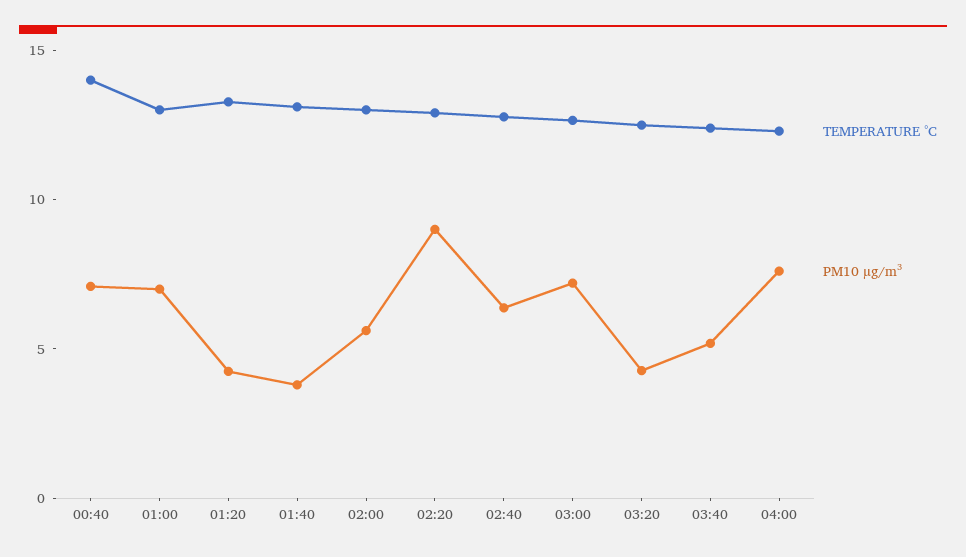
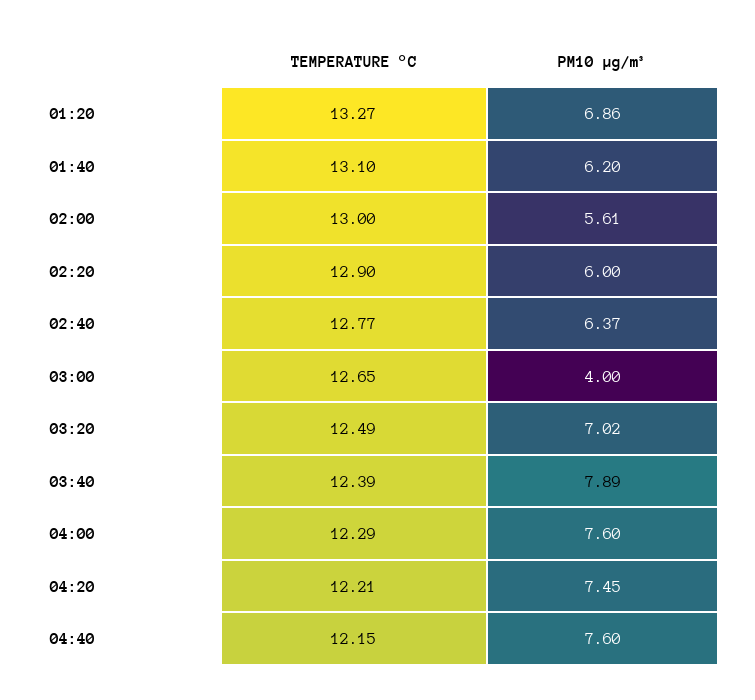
TEMPERATURE °C, 00:40: 14 -> none
PM10 µg/m³, 00:40: 7 -> none
TEMPERATURE °C, 01:00: 13 -> none
PM10 µg/m³, 01:00: 7 -> none
PM10 µg/m³, 01:20: 4 -> 6.86
PM10 µg/m³, 01:40: 4 -> 6.2
PM10 µg/m³, 02:20: 9 -> 6
PM10 µg/m³, 03:00: 7 -> 4
PM10 µg/m³, 03:20: 4 -> 7.02
PM10 µg/m³, 03:40: 5 -> 7.89
TEMPERATURE °C, 04:20: none -> 12.21
PM10 µg/m³, 04:20: none -> 7.45
TEMPERATURE °C, 04:40: none -> 12.15
PM10 µg/m³, 04:40: none -> 7.6

